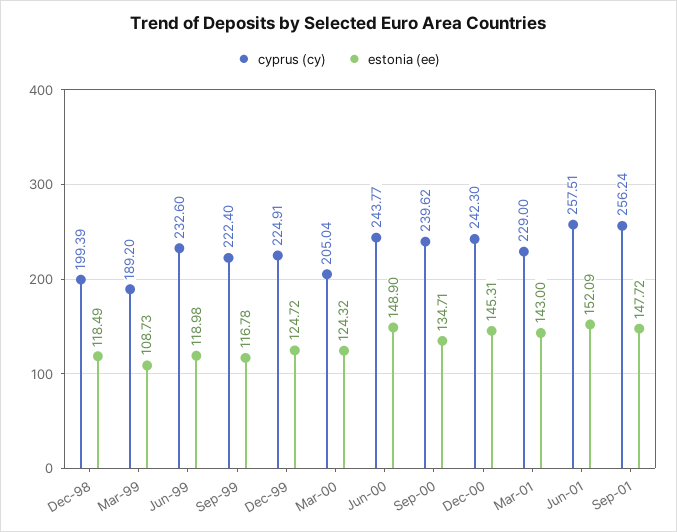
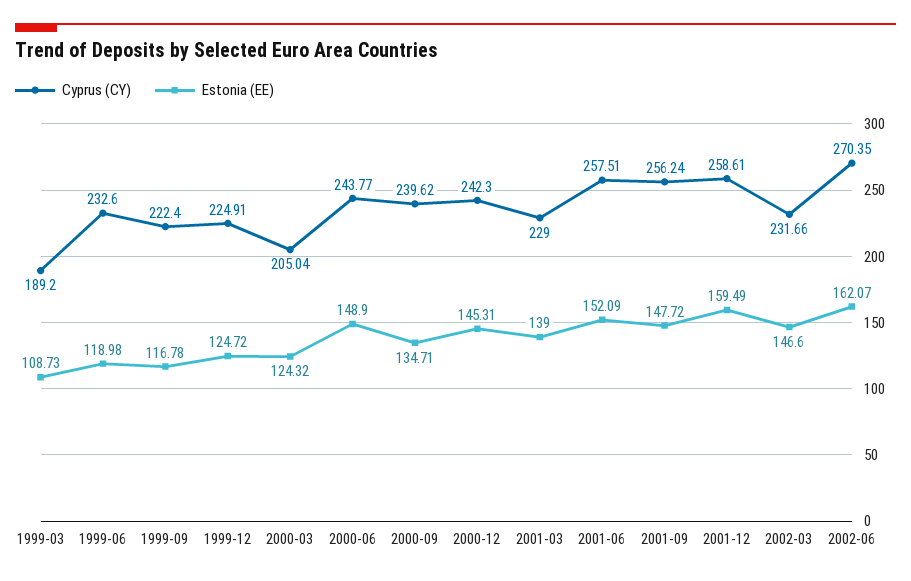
cyprus (cy), Dec-98: 199.39 -> none
estonia (ee), Dec-98: 118.49 -> none
estonia (ee), Mar-01: 143 -> 139
cyprus (cy), 2001-12: none -> 258.61
estonia (ee), 2001-12: none -> 159.49
cyprus (cy), 2002-03: none -> 231.66
estonia (ee), 2002-03: none -> 146.6
cyprus (cy), 2002-06: none -> 270.35
estonia (ee), 2002-06: none -> 162.07

